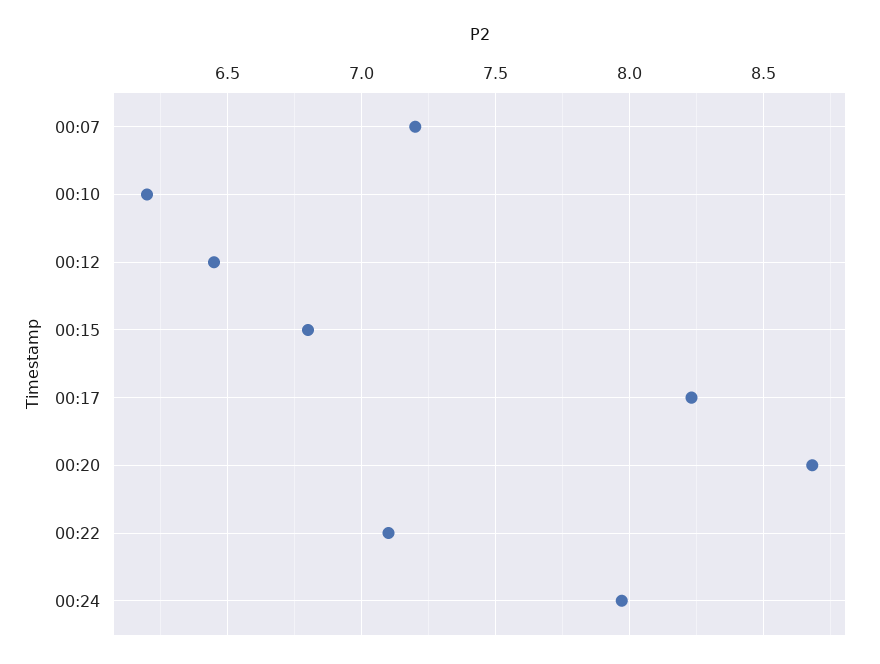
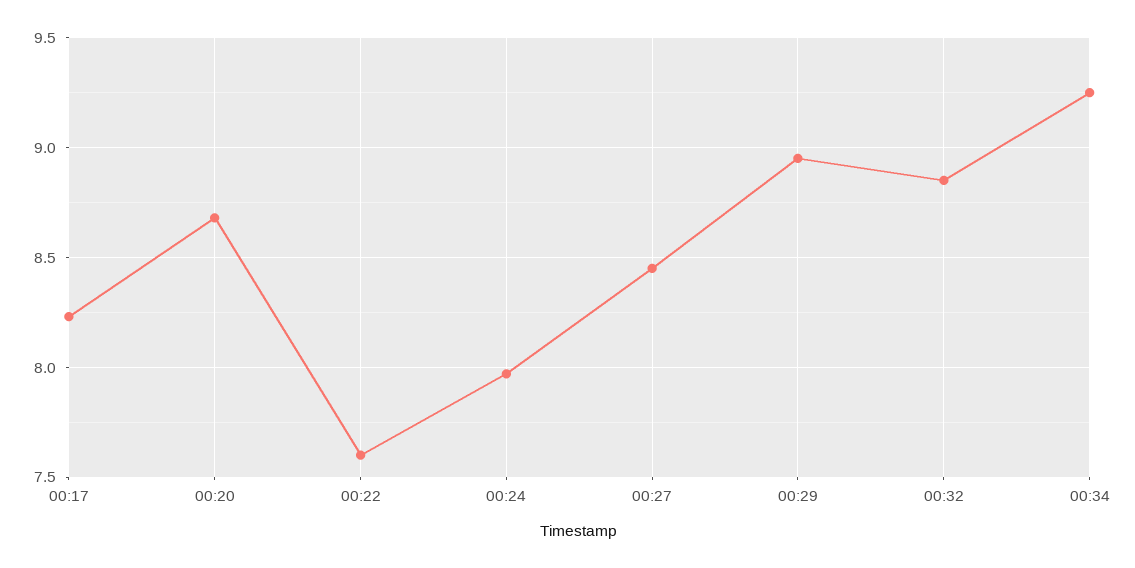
00:07: 7.2 -> none
00:10: 6.2 -> none
00:12: 6.45 -> none
00:15: 6.8 -> none
00:22: 7.1 -> 7.6
00:27: none -> 8.45
00:29: none -> 8.95
00:32: none -> 8.85
00:34: none -> 9.25

